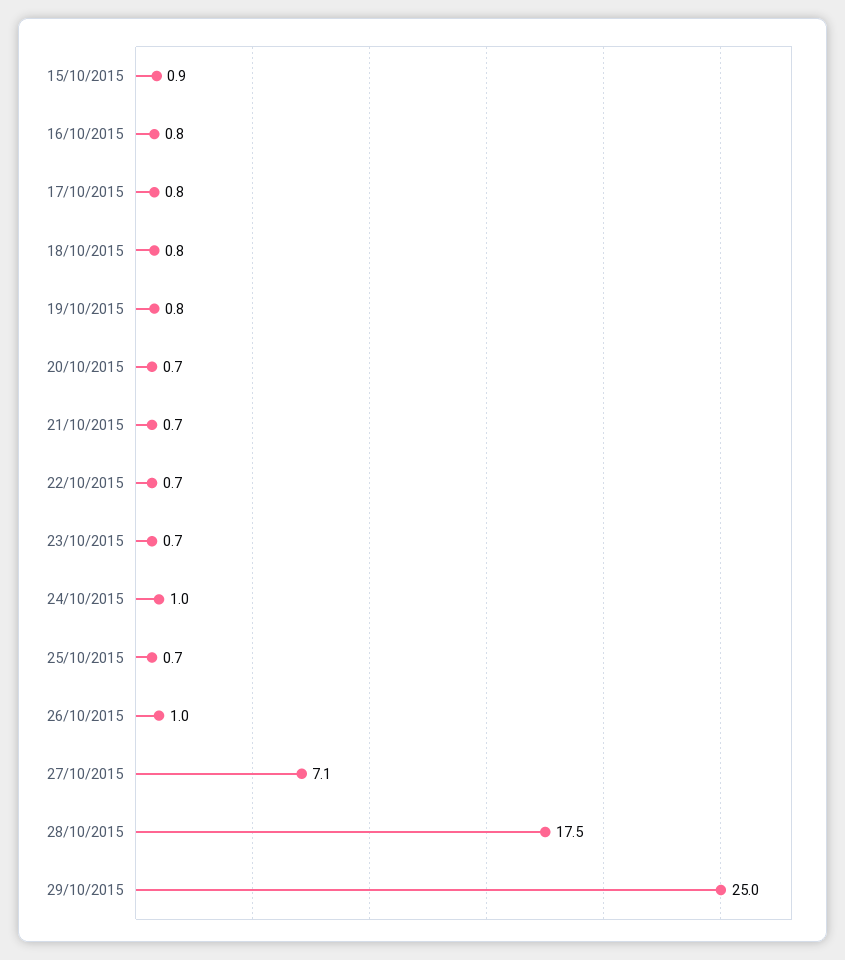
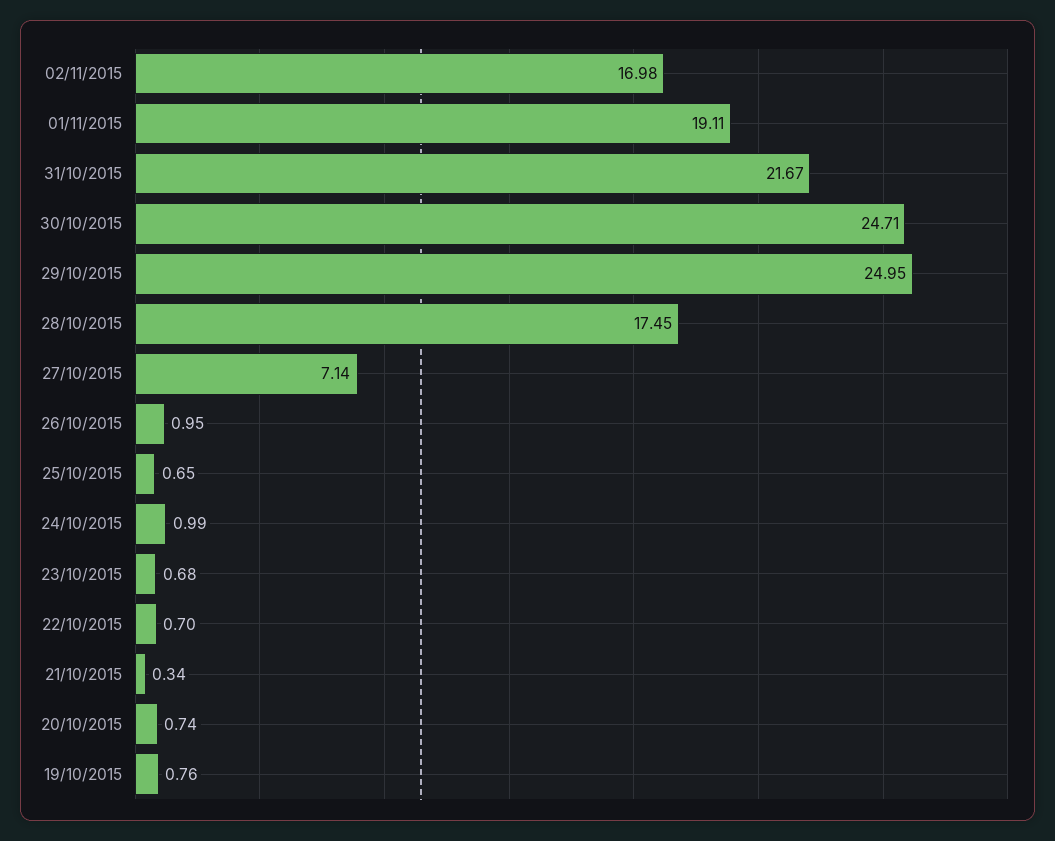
15/10/2015: 0.9 -> none
16/10/2015: 0.8 -> none
17/10/2015: 0.8 -> none
18/10/2015: 0.8 -> none
21/10/2015: 0.7 -> 0.34
02/11/2015: none -> 16.98
01/11/2015: none -> 19.11
31/10/2015: none -> 21.67
30/10/2015: none -> 24.71

